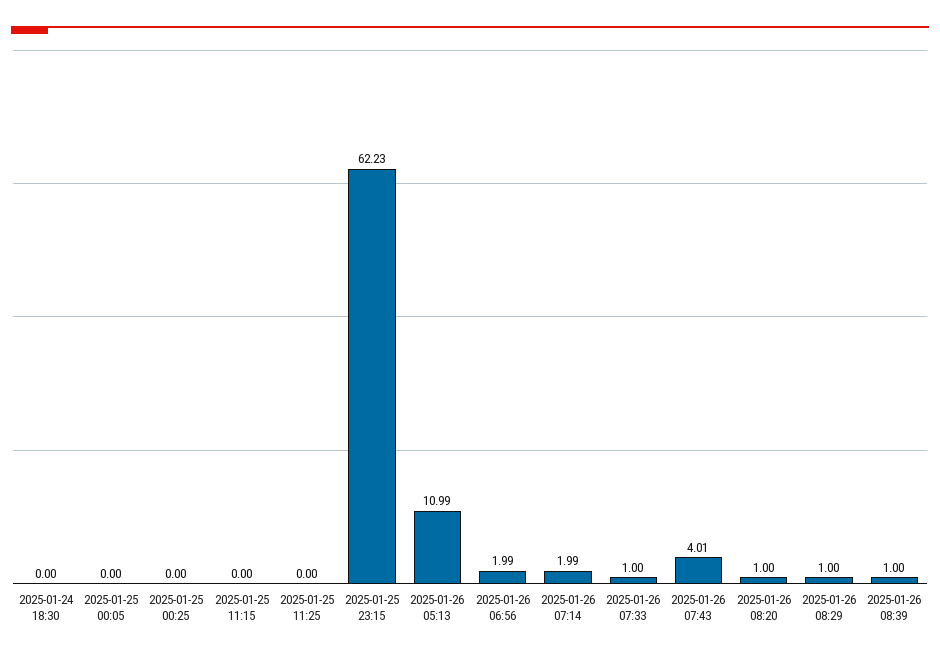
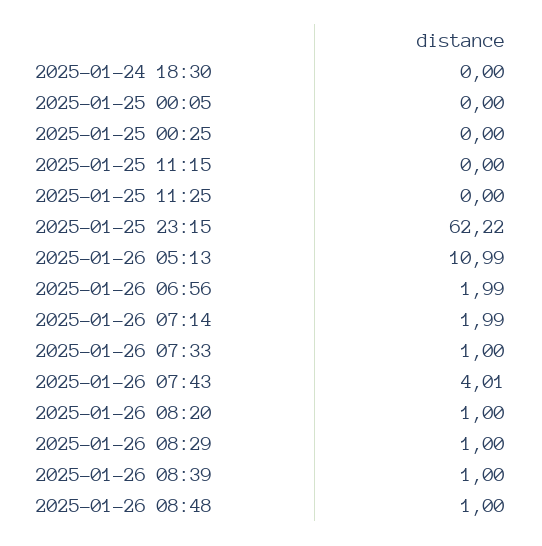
2025-01-25 23:15: 62.23 -> 62.22
2025-01-26 08:48: none -> 1

